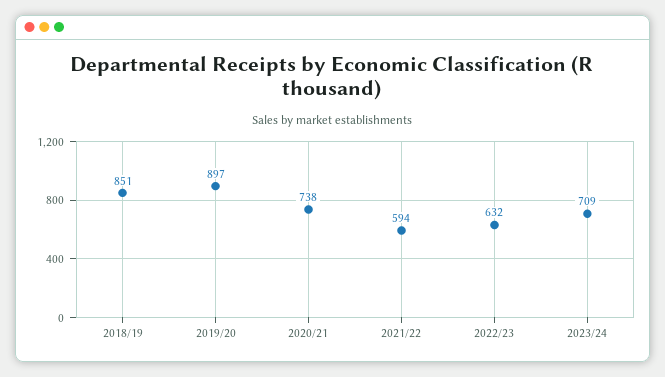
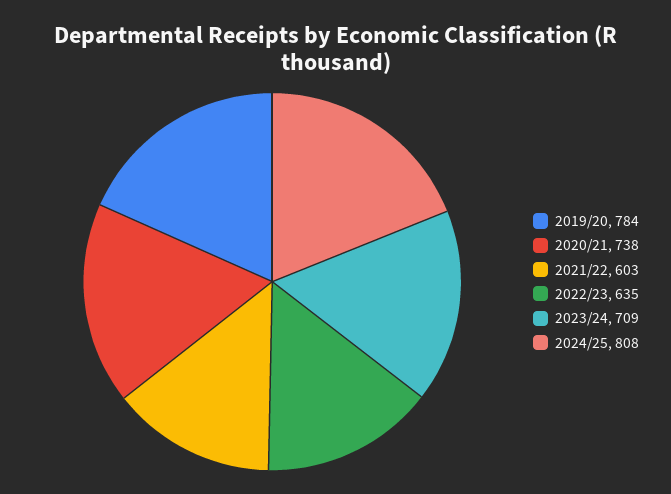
2018/19: 851 -> none
2019/20: 897 -> 784
2021/22: 594 -> 603
2022/23: 632 -> 635
2024/25: none -> 808

